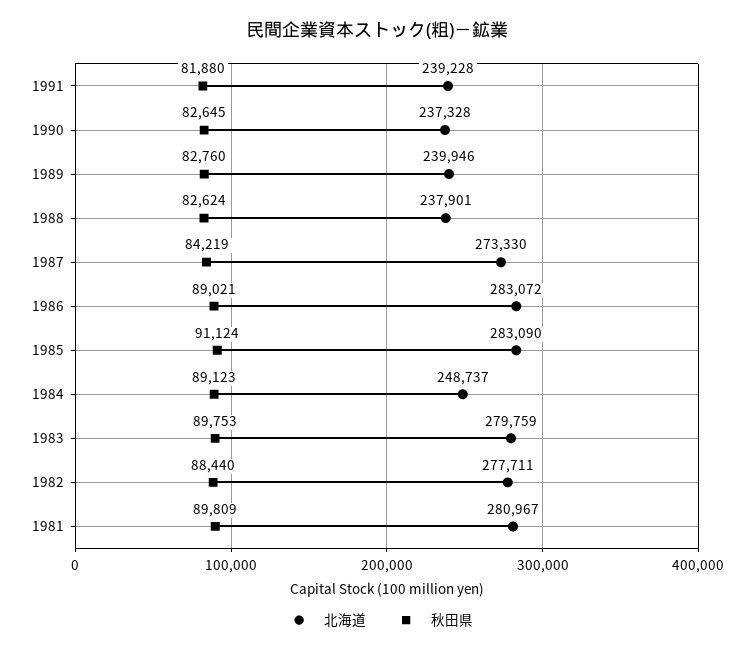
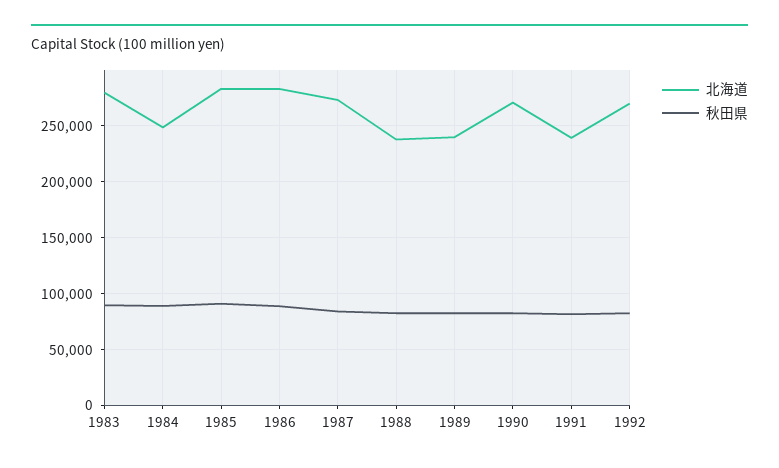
北海道, 1990: 237328 -> 270000
北海道, 1982: 277711 -> none
秋田県, 1982: 88440 -> none
北海道, 1981: 280967 -> none
秋田県, 1981: 89809 -> none
北海道, 1992: none -> 270000
秋田県, 1992: none -> 80000

